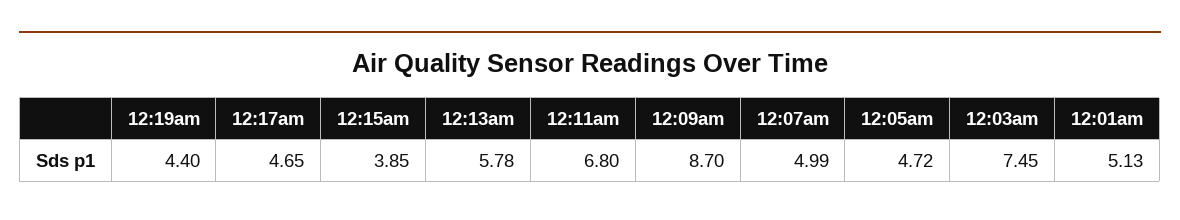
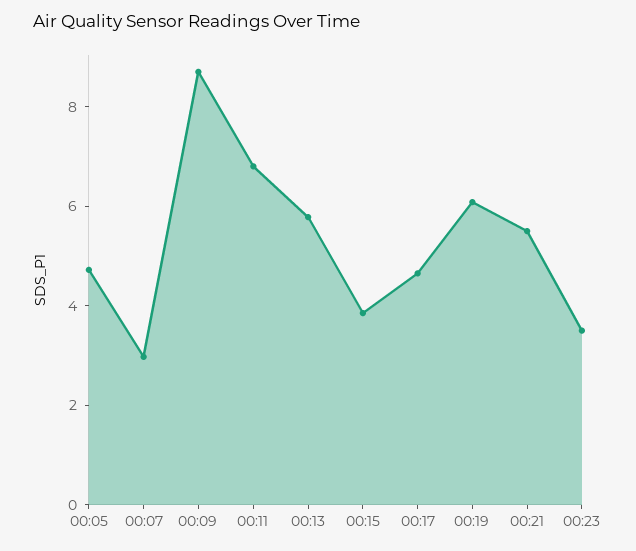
12:19am: 4.4 -> 6
12:07am: 4.99 -> 3
12:03am: 7.45 -> none
12:01am: 5.13 -> none
00:21: none -> 5.5
00:23: none -> 3.5

